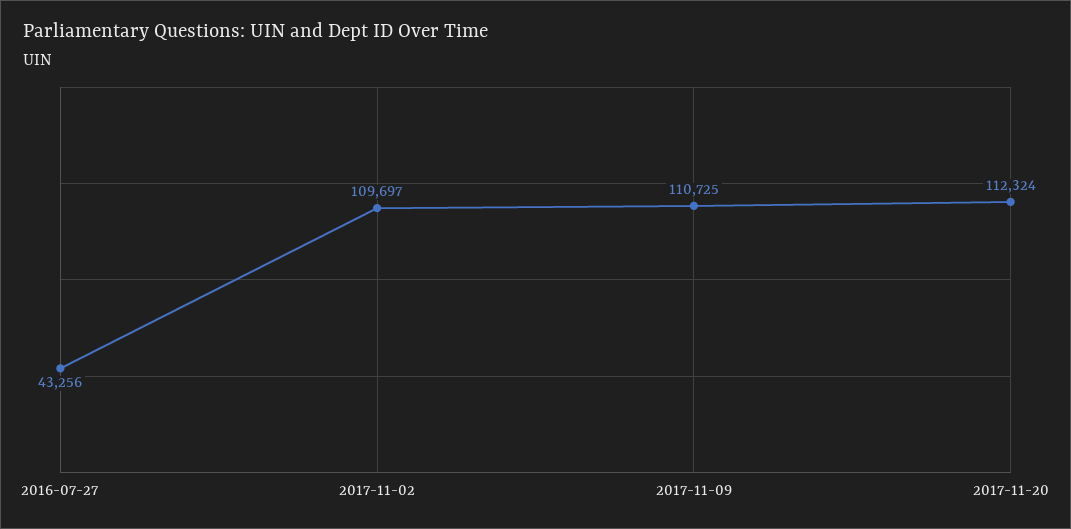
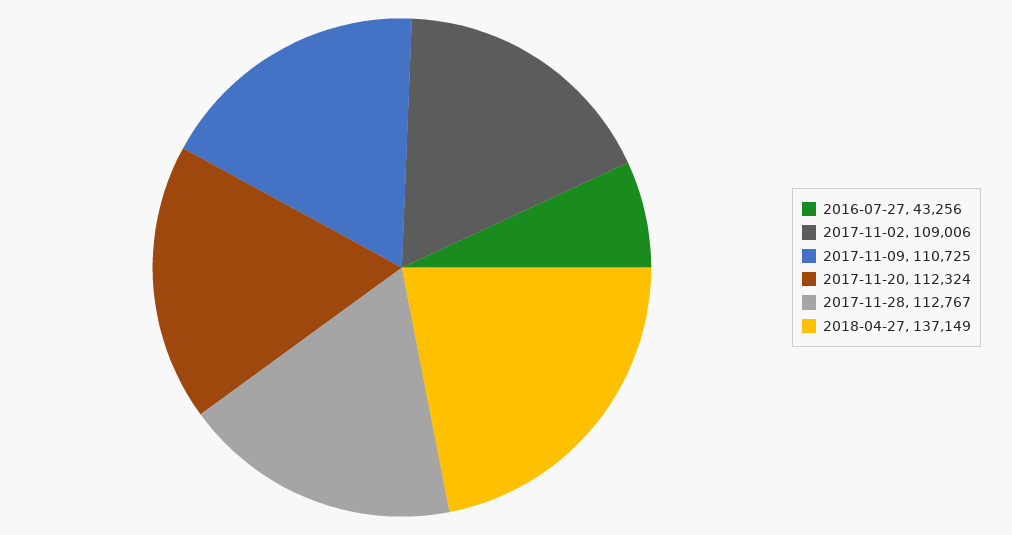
2017-11-02: 109697 -> 109006
2017-11-28: none -> 112767
2018-04-27: none -> 137149

